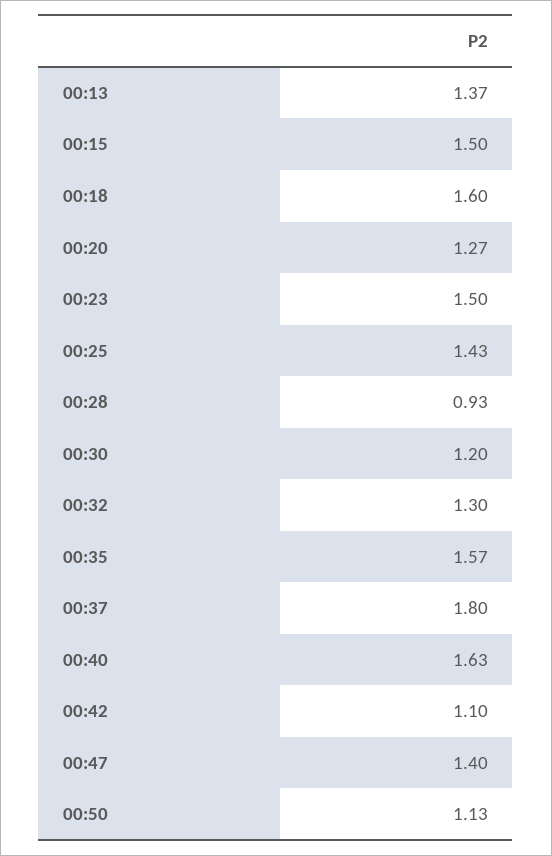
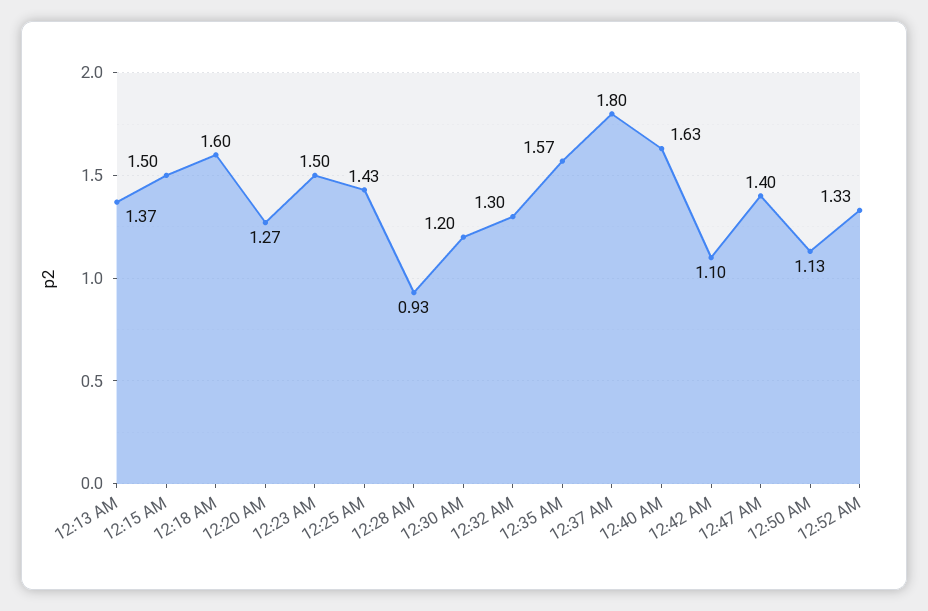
12:52 AM: none -> 1.33

